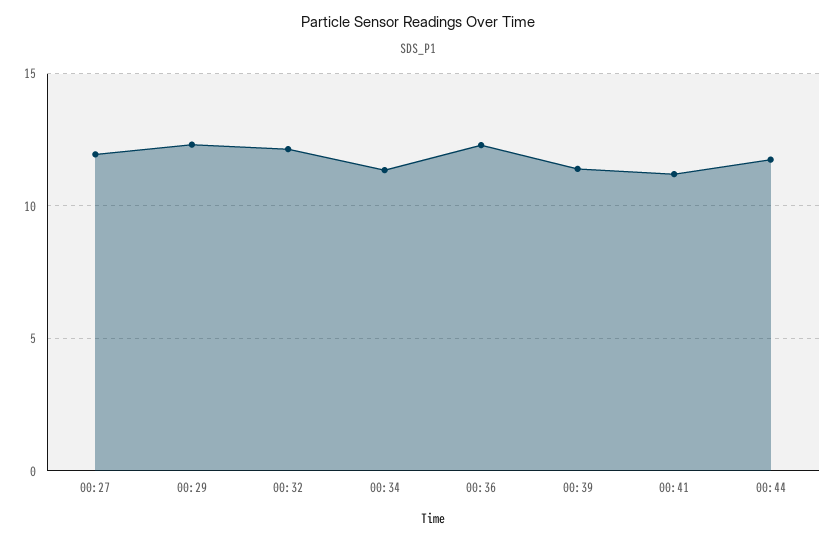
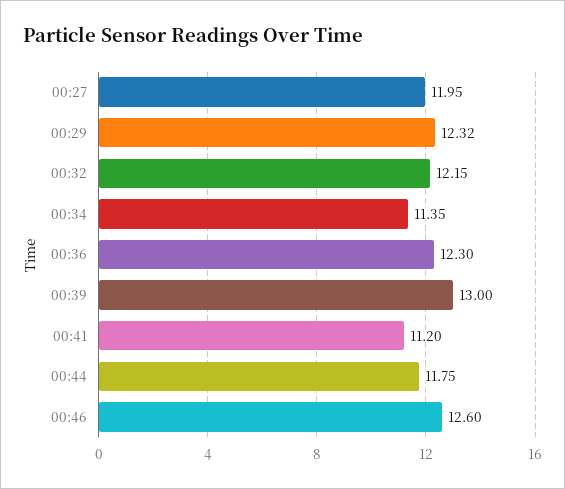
00:39: 11.5 -> 13
00:46: none -> 12.6

